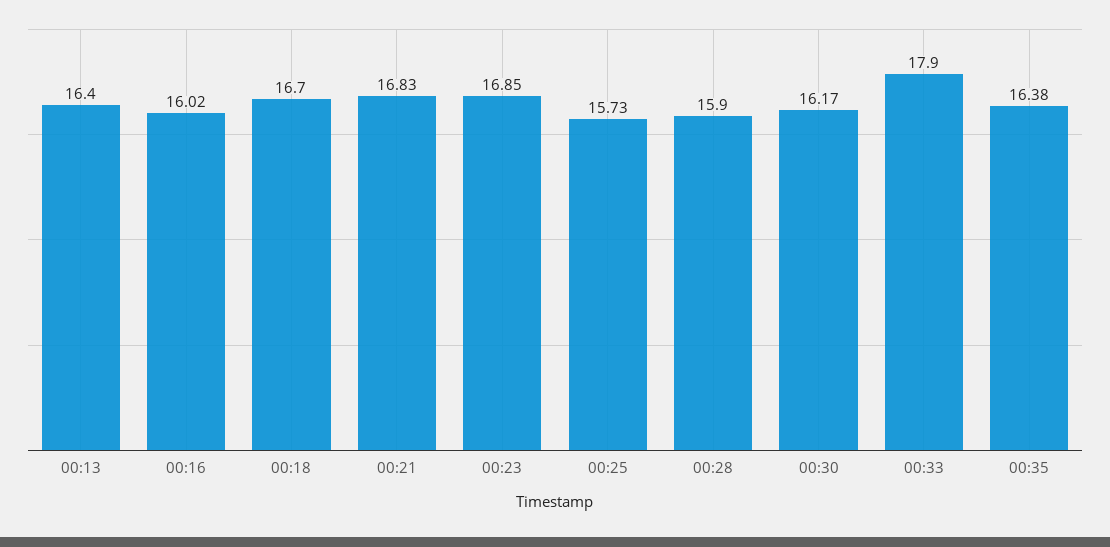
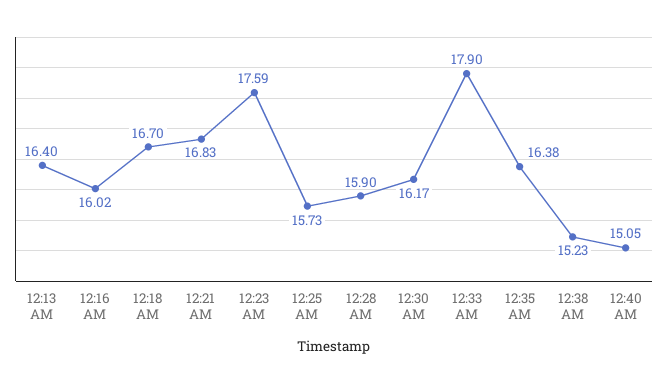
00:23: 16.85 -> 17.59
12:38 AM: none -> 15.23
12:40 AM: none -> 15.05

